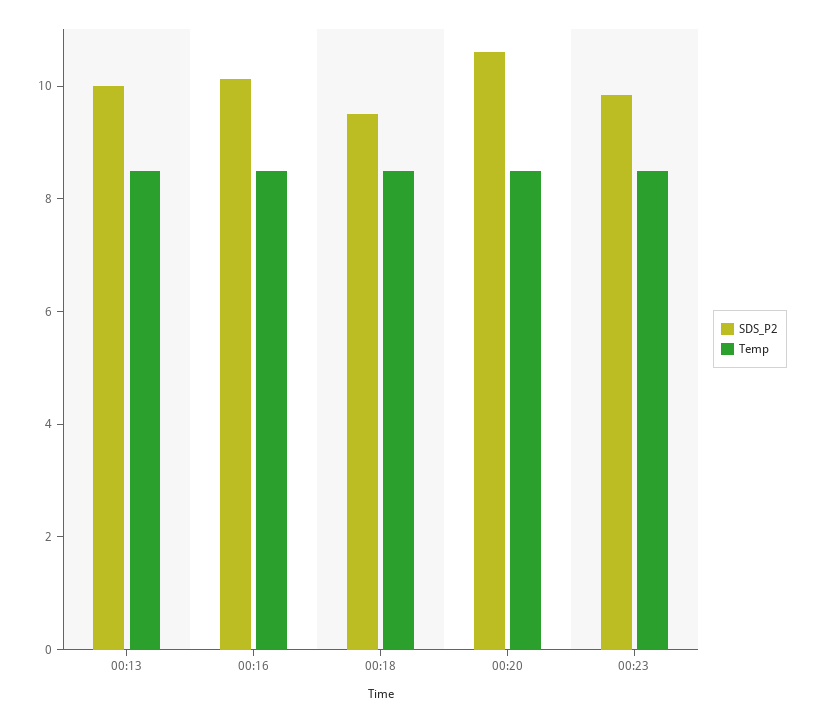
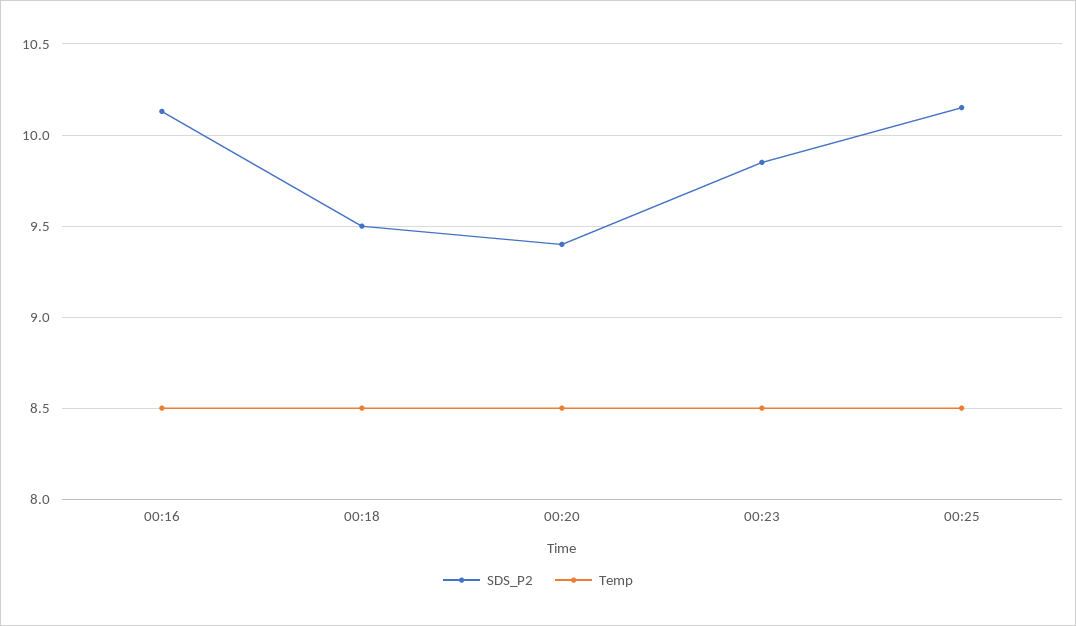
SDS_P2, 00:13: 10 -> none
Temp, 00:13: 8.5 -> none
SDS_P2, 00:20: 10.5 -> 9.4
SDS_P2, 00:25: none -> 10.15
Temp, 00:25: none -> 8.5

